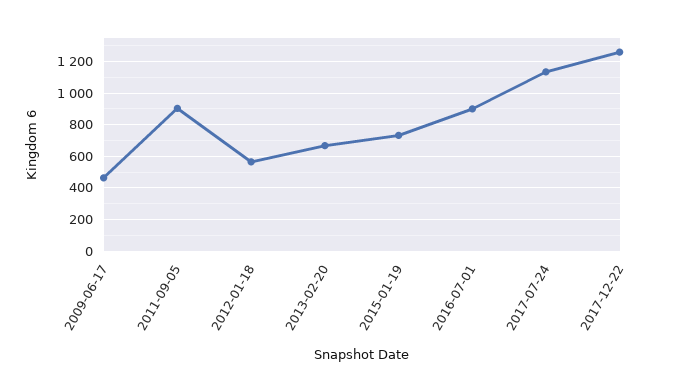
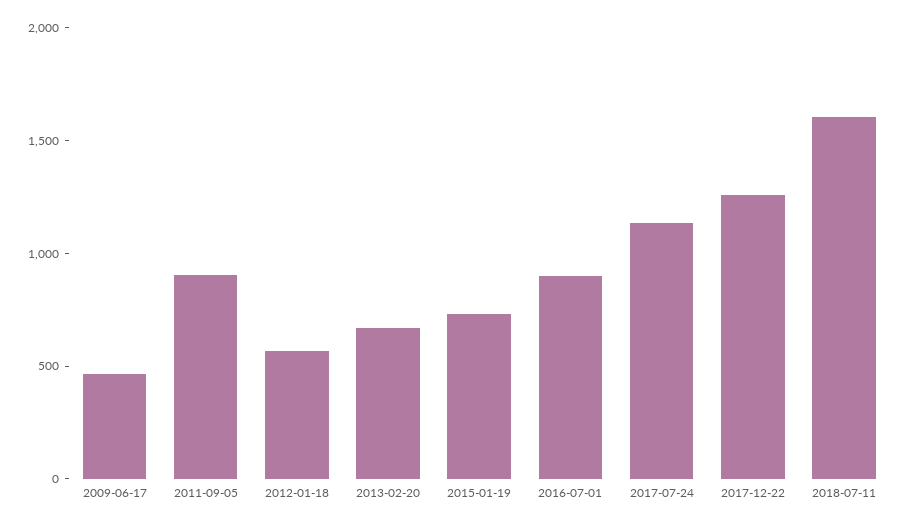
2018-07-11: none -> 1600

